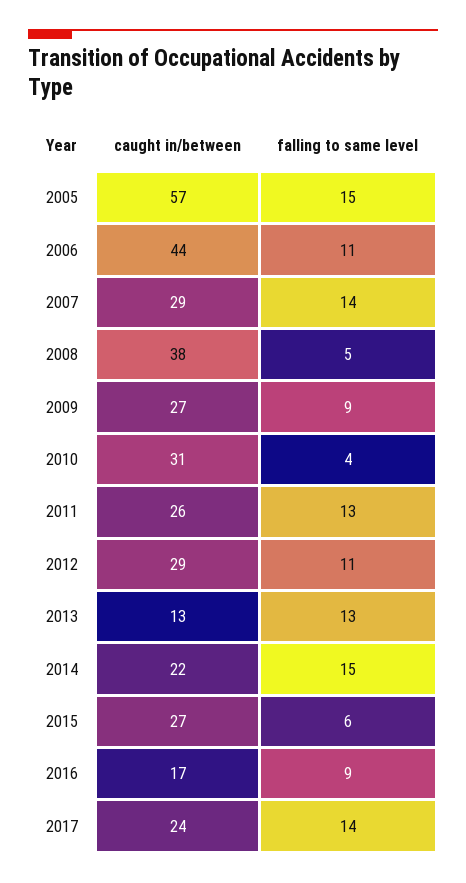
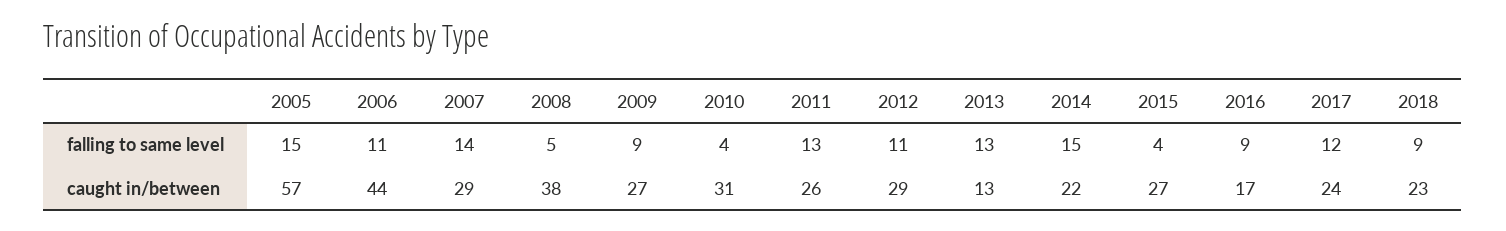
falling to same level, 2015: 6 -> 4
falling to same level, 2017: 14 -> 12
falling to same level, 2018: none -> 9
caught in/between, 2018: none -> 23

